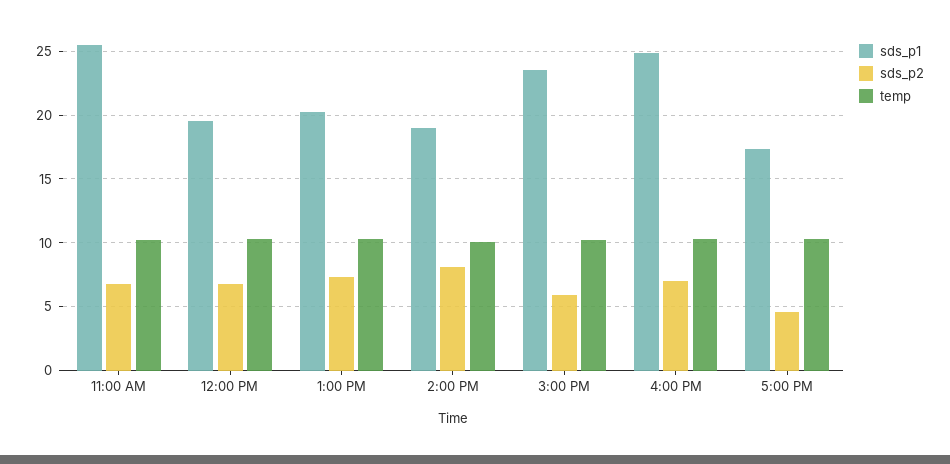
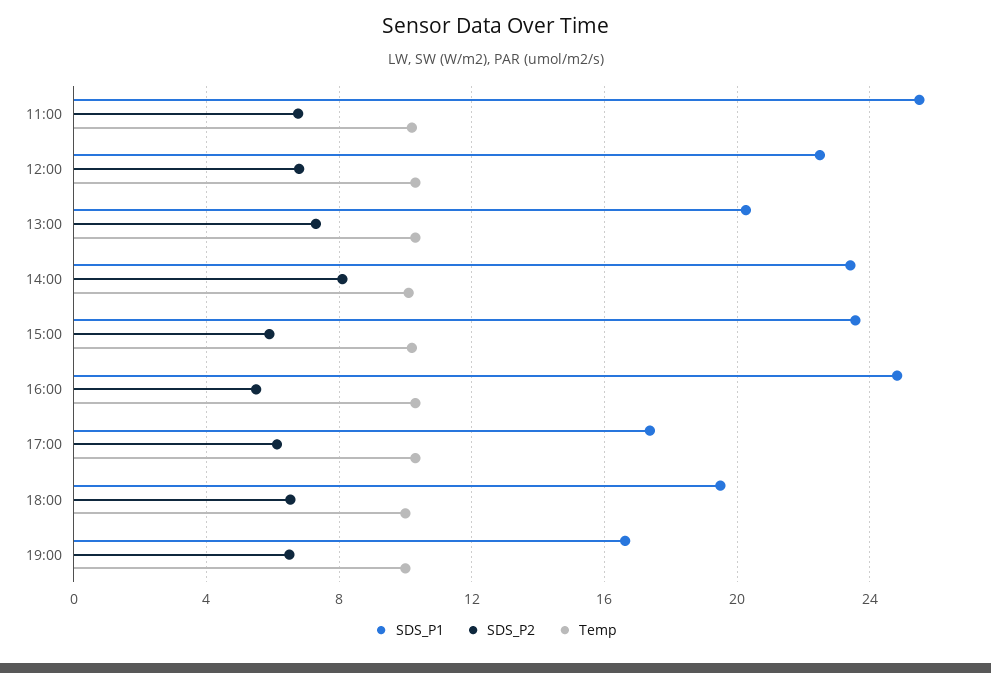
sds_p1, 12:00 PM: 19.5 -> 22.5
sds_p1, 2:00 PM: 19 -> 23.5
sds_p2, 4:00 PM: 7 -> 5.5
sds_p2, 5:00 PM: 4.5 -> 6
sds_p1, 18:00: none -> 19.5
sds_p2, 18:00: none -> 6.5
temp, 18:00: none -> 10
sds_p1, 19:00: none -> 16.5
sds_p2, 19:00: none -> 6.5
temp, 19:00: none -> 10

